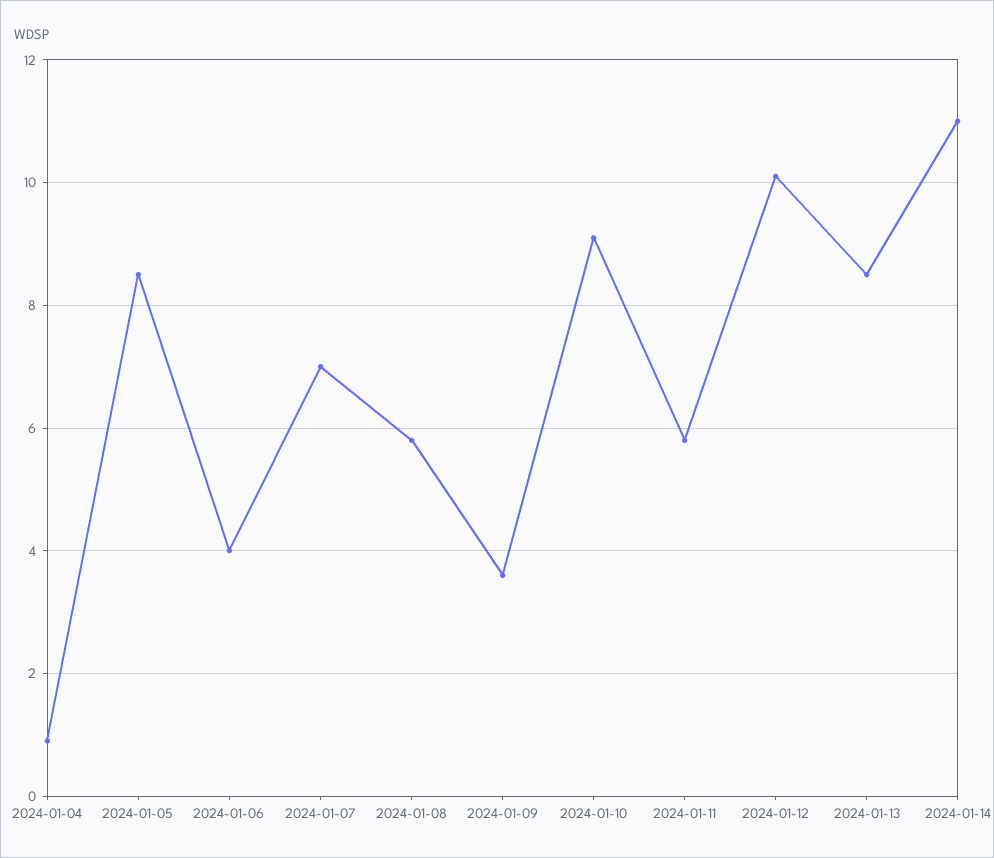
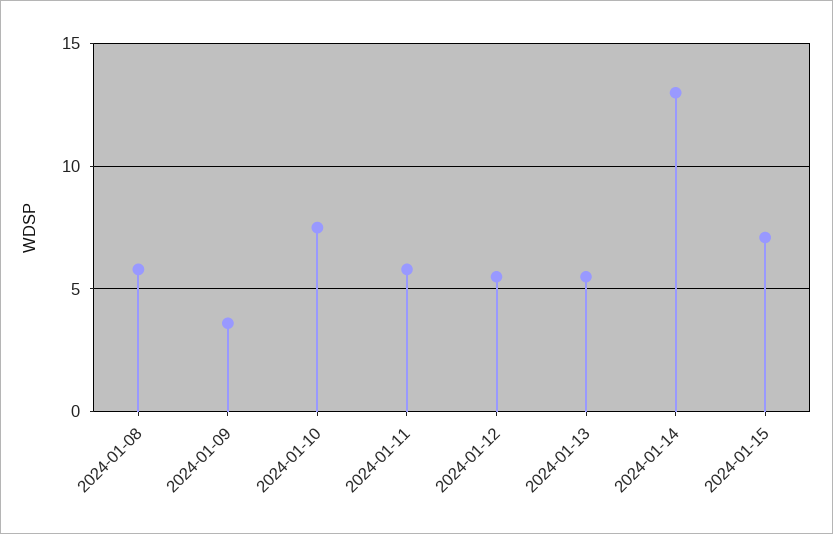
2024-01-04: 1 -> none
2024-01-05: 8.5 -> none
2024-01-06: 4 -> none
2024-01-07: 7 -> none
2024-01-10: 9 -> 7.5
2024-01-12: 10 -> 5.5
2024-01-13: 8.5 -> 5.5
2024-01-14: 11 -> 13
2024-01-15: none -> 7

